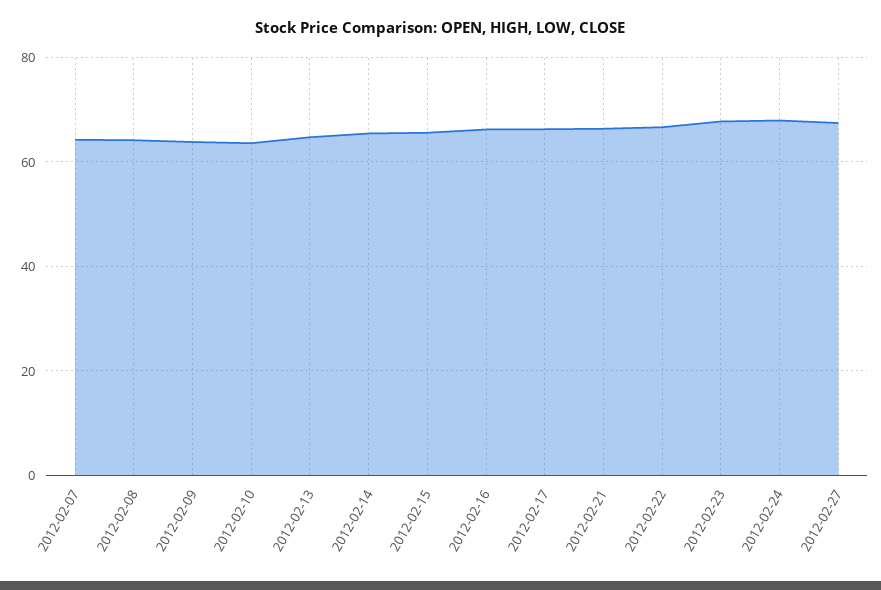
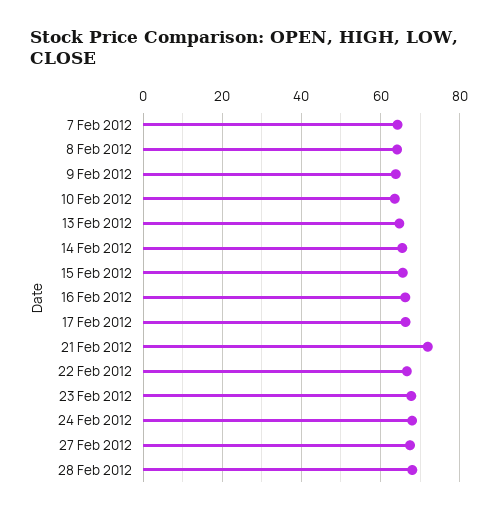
2012-02-21: 66 -> 72
28 Feb 2012: none -> 68

